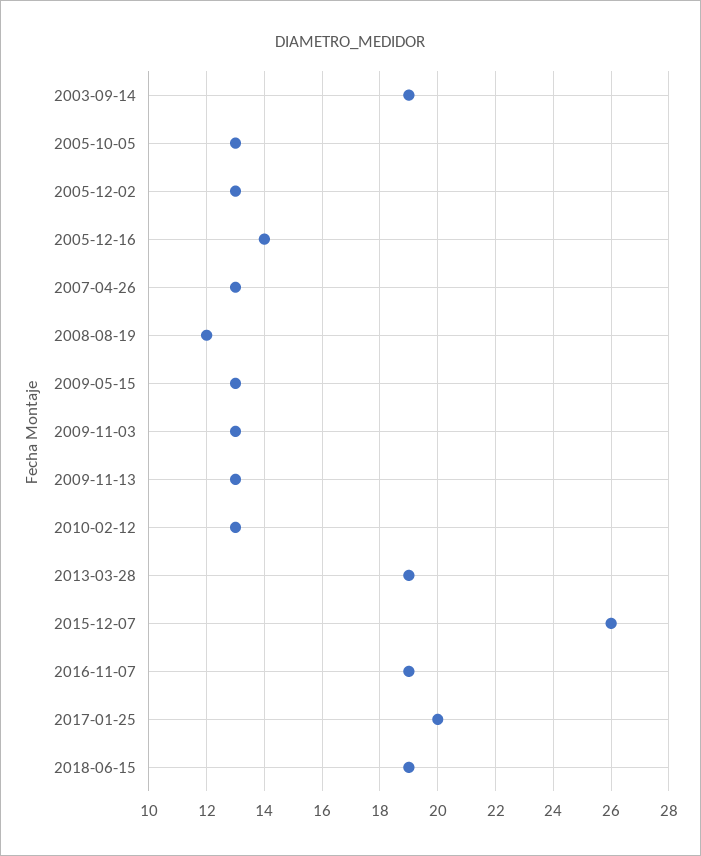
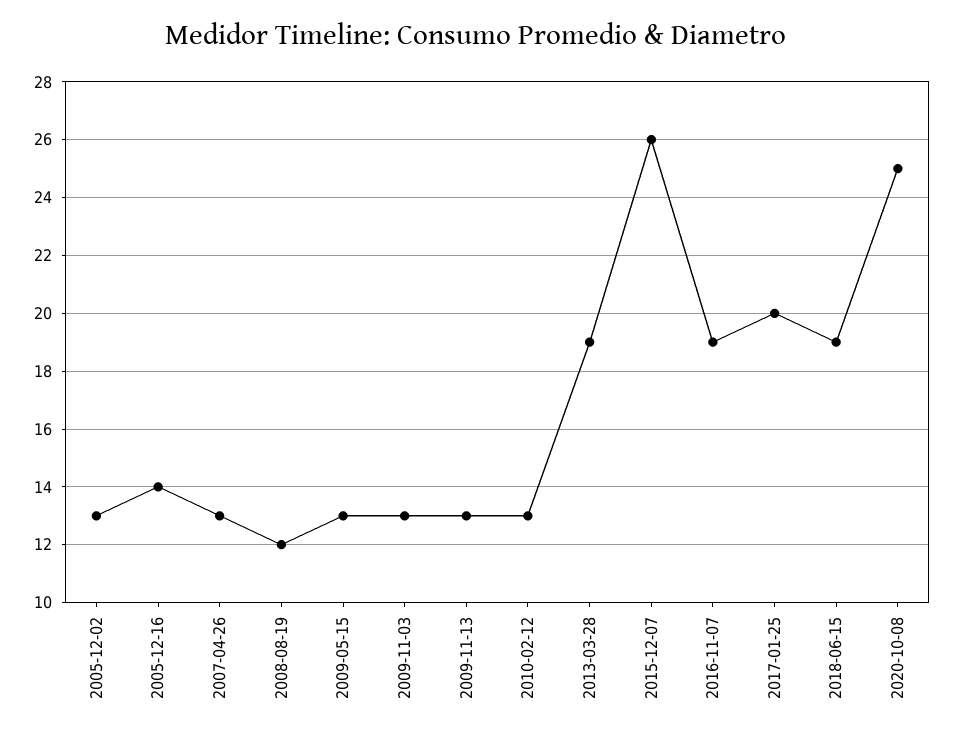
2003-09-14: 19 -> none
2005-10-05: 13 -> none
2020-10-08: none -> 25

